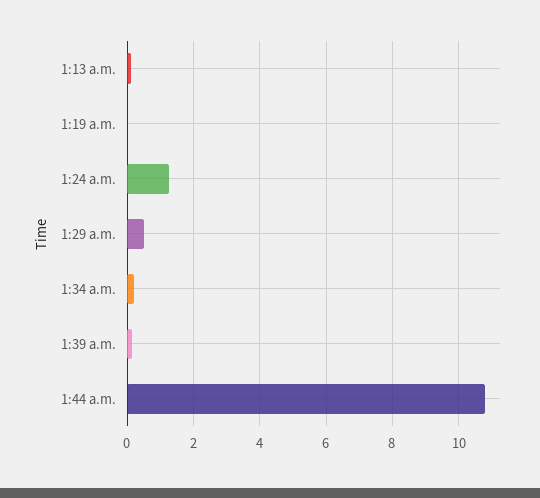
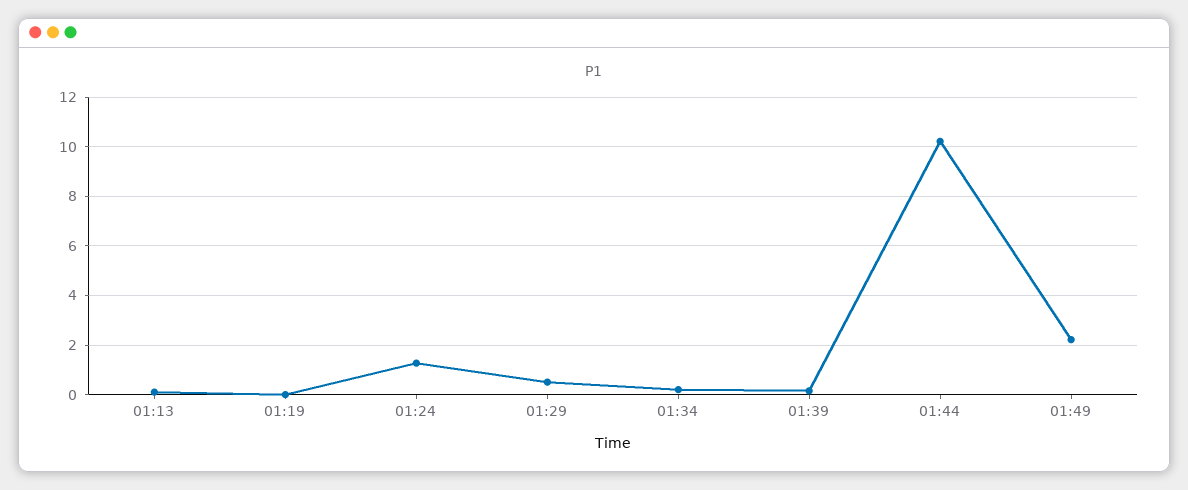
1:44 a.m.: 10.8 -> 10.25
01:49: none -> 2.25

